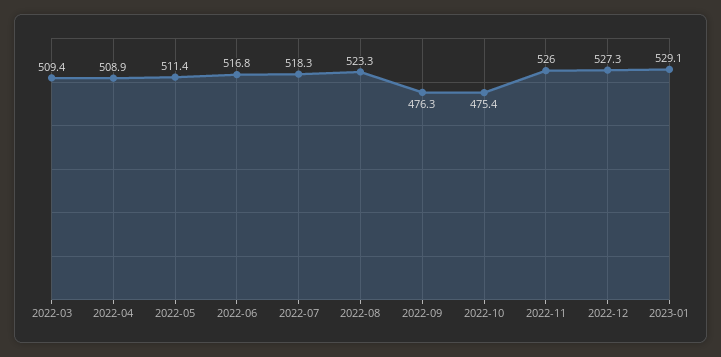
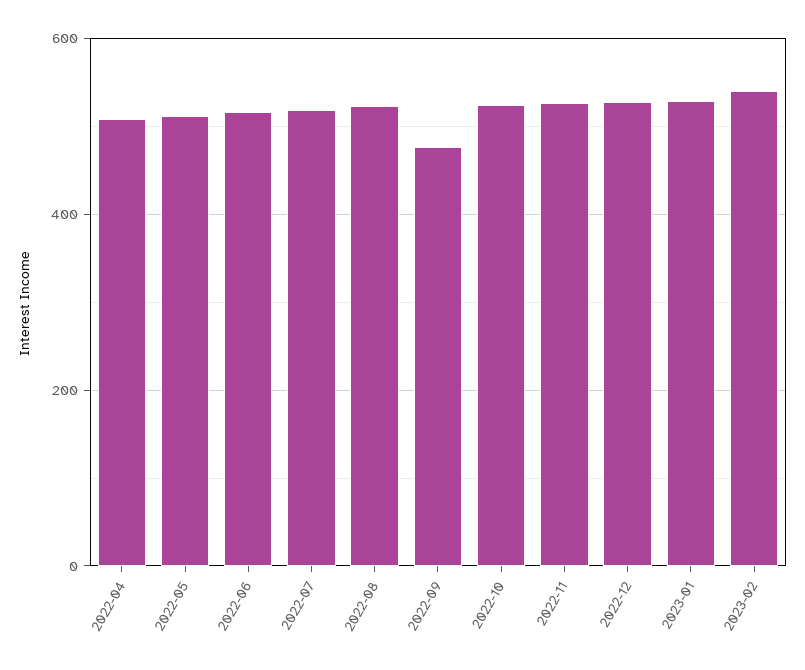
2022-03: 509.4 -> none
2022-10: 475.4 -> 520
2023-02: none -> 540

